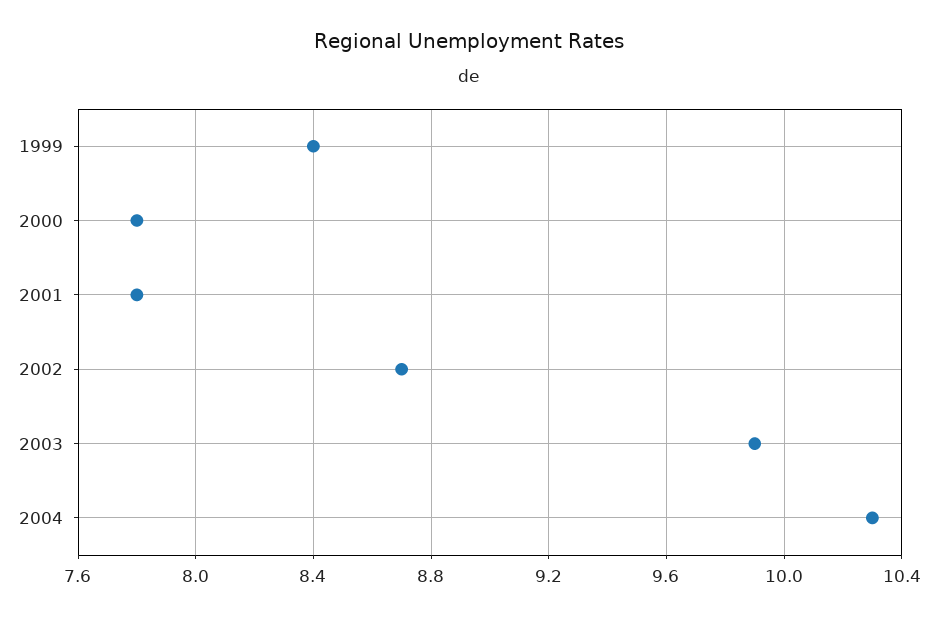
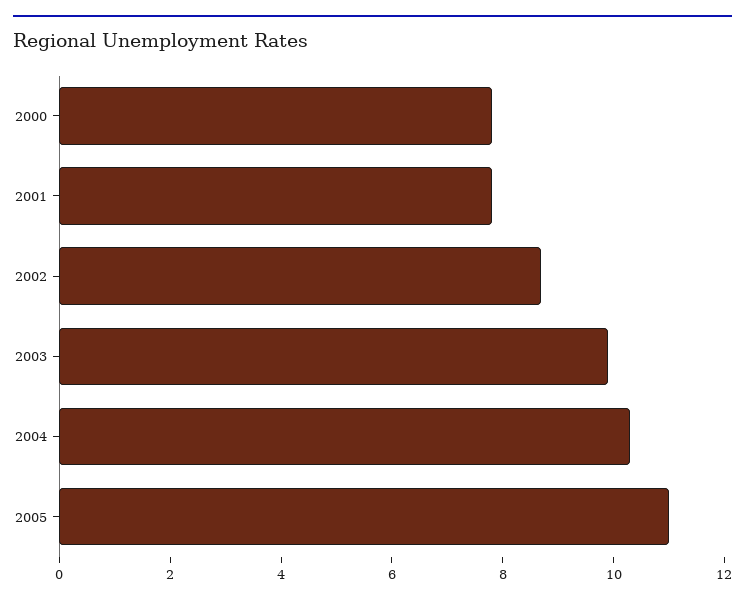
1999: 8.4 -> none
2005: none -> 11

